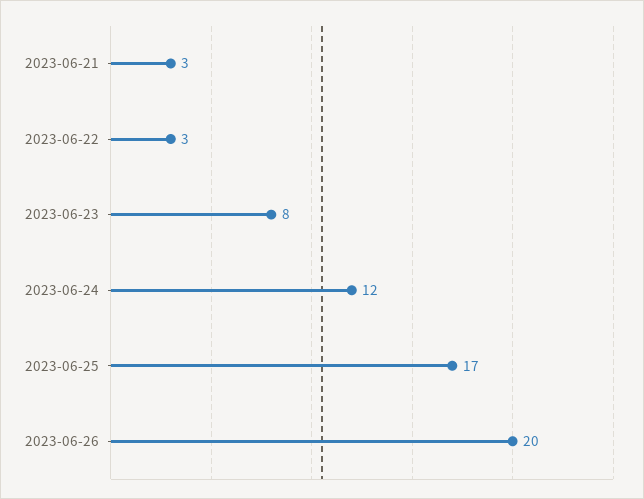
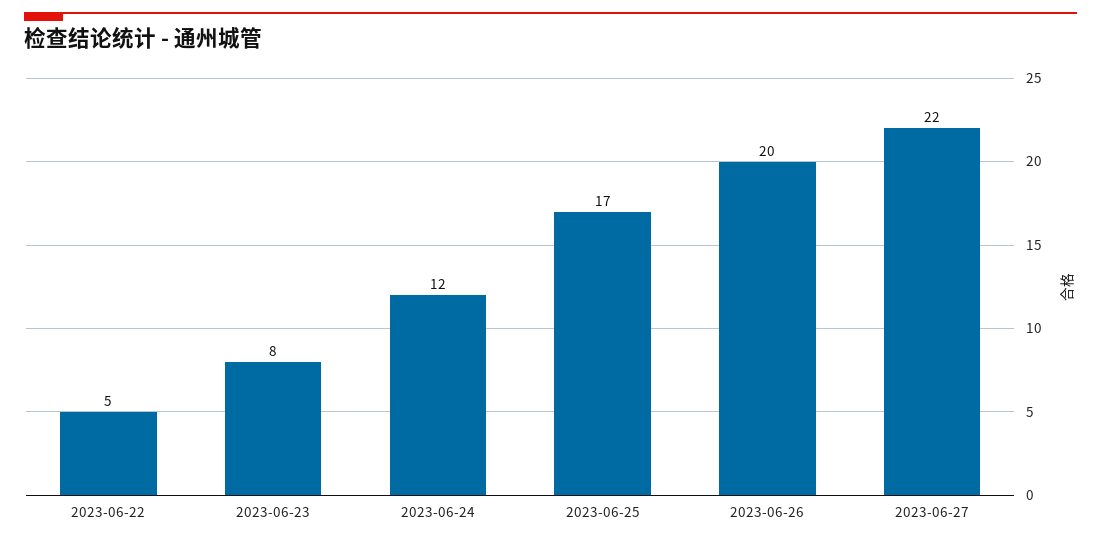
2023-06-21: 3 -> none
2023-06-22: 3 -> 5
2023-06-27: none -> 22

